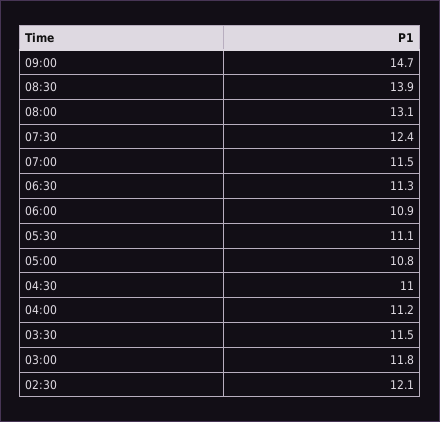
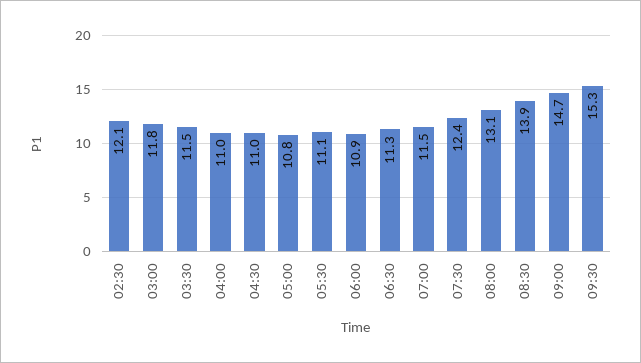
04:00: 11.2 -> 11
09:30: none -> 15.3

